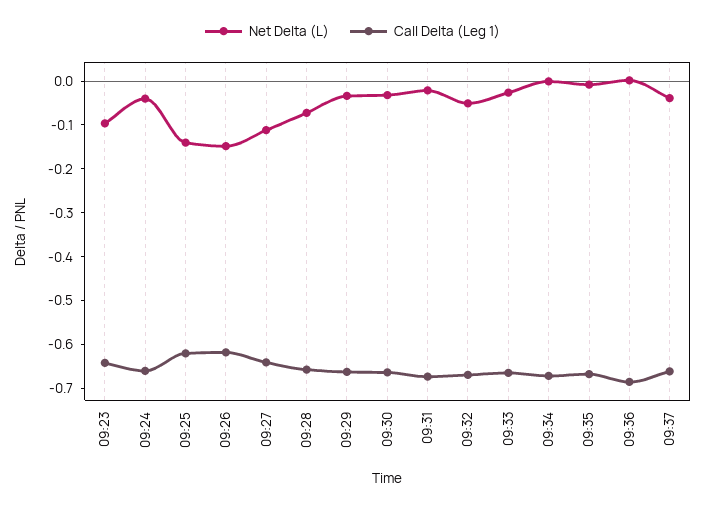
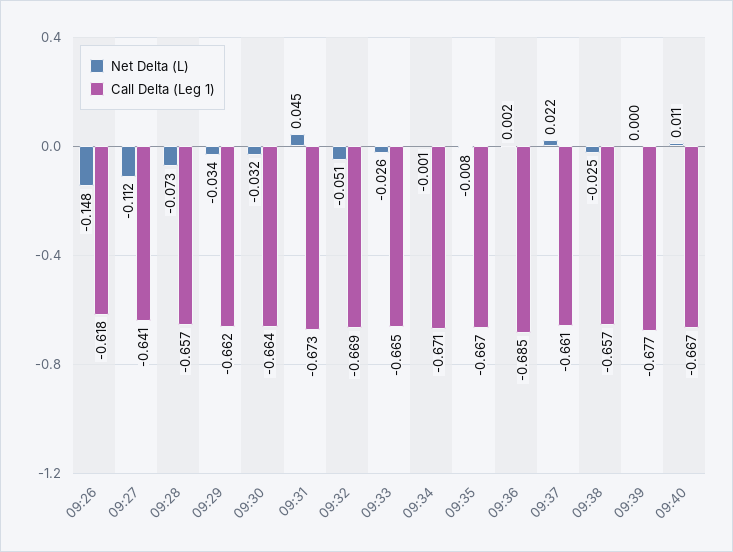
Net Delta (L), 09:23: -0.1 -> none
Call Delta (Leg 1), 09:23: -0.64 -> none
Net Delta (L), 09:24: -0.04 -> none
Call Delta (Leg 1), 09:24: -0.66 -> none
Net Delta (L), 09:25: -0.14 -> none
Call Delta (Leg 1), 09:25: -0.62 -> none
Net Delta (L), 09:31: -0.02 -> 0.045
Net Delta (L), 09:37: -0.04 -> 0.022
Net Delta (L), 09:38: none -> -0.025
Call Delta (Leg 1), 09:38: none -> -0.657
Net Delta (L), 09:39: none -> 0
Call Delta (Leg 1), 09:39: none -> -0.677
Net Delta (L), 09:40: none -> 0.011
Call Delta (Leg 1), 09:40: none -> -0.667

